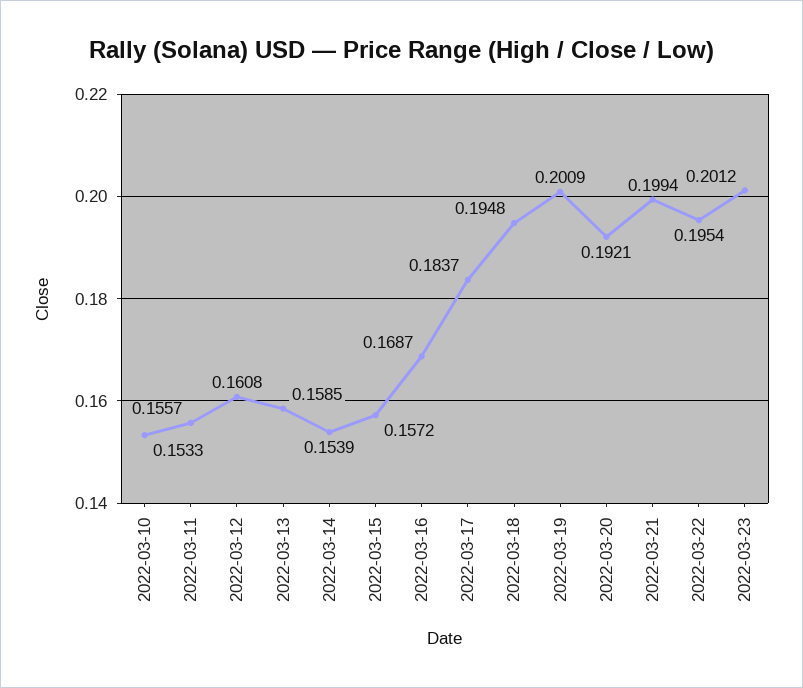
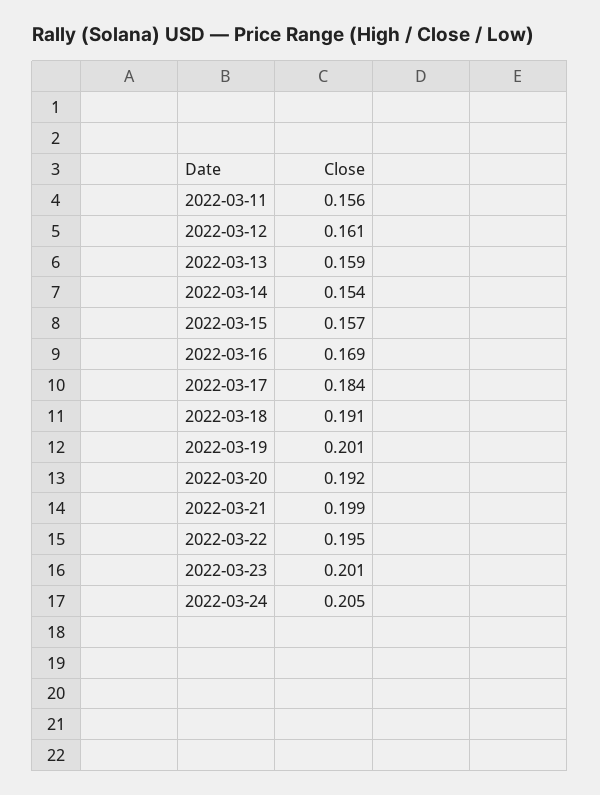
2022-03-10: 0.1533 -> none
2022-03-18: 0.1948 -> 0.191
2022-03-24: none -> 0.205

